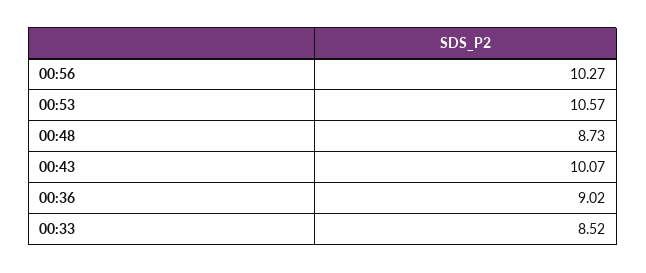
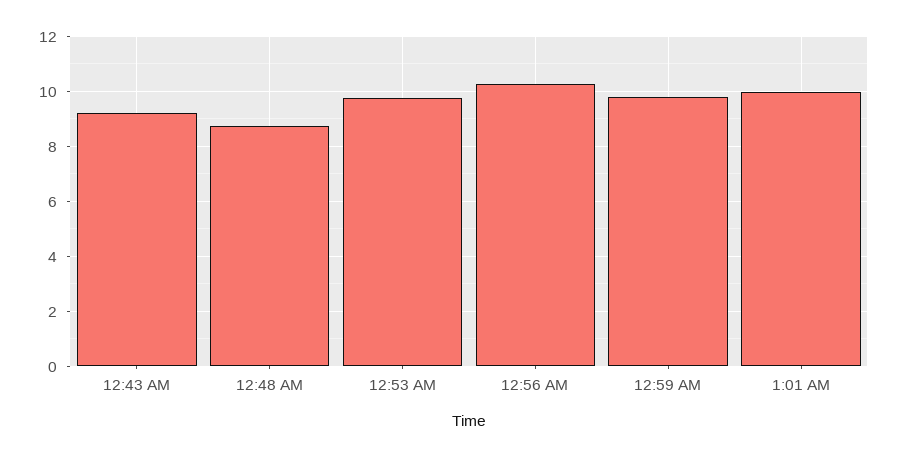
00:53: 10.57 -> 9.75
00:43: 10.07 -> 9.25
00:36: 9.02 -> none
00:33: 8.52 -> none
12:59 AM: none -> 9.75
1:01 AM: none -> 10

